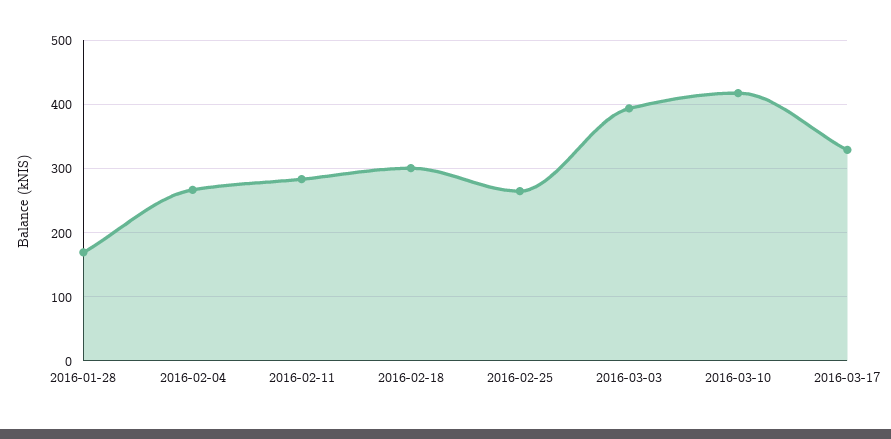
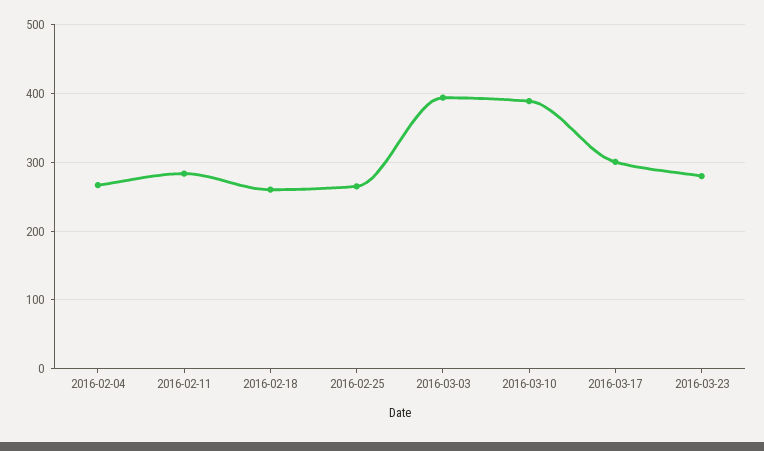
2016-01-28: 170 -> none
2016-02-18: 300 -> 260
2016-03-10: 420 -> 390
2016-03-17: 330 -> 300
2016-03-23: none -> 280

